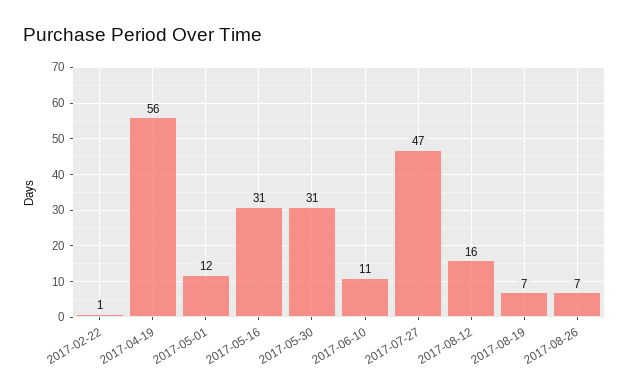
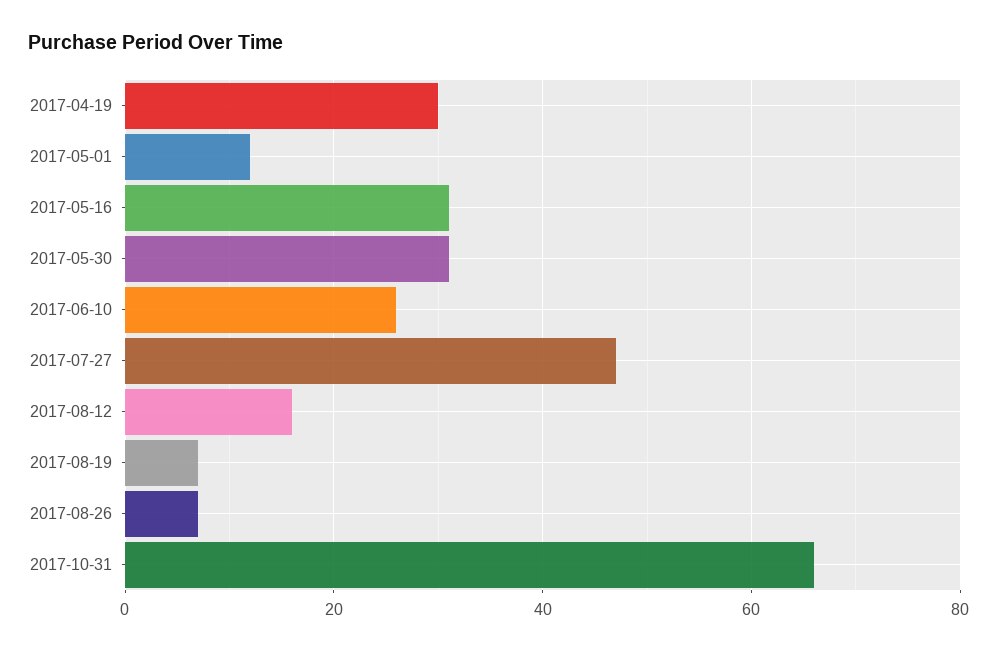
2017-02-22: 1 -> none
2017-04-19: 56 -> 30
2017-06-10: 11 -> 25
2017-10-31: none -> 65

